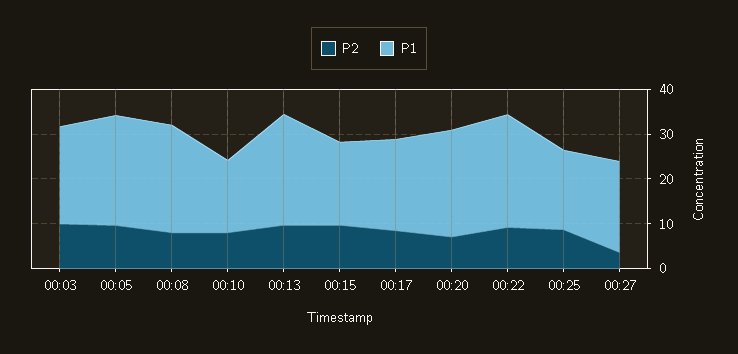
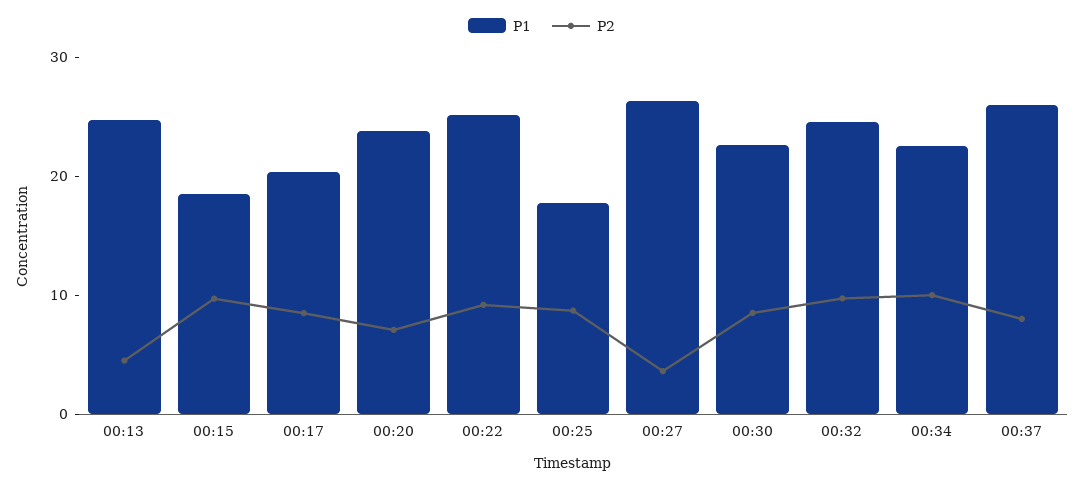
P2, 00:03: 10 -> none
P1, 00:03: 22 -> none
P2, 00:05: 10 -> none
P1, 00:05: 24 -> none
P2, 00:08: 8 -> none
P1, 00:08: 24 -> none
P2, 00:10: 8 -> none
P1, 00:10: 16 -> none
P2, 00:13: 10 -> 4
P1, 00:27: 20 -> 26
P1, 00:30: none -> 22
P2, 00:30: none -> 8
P1, 00:32: none -> 24
P2, 00:32: none -> 10
P1, 00:34: none -> 22
P2, 00:34: none -> 10
P1, 00:37: none -> 26
P2, 00:37: none -> 8

